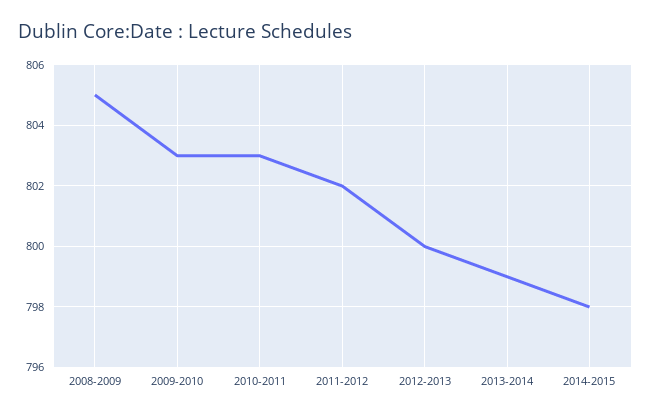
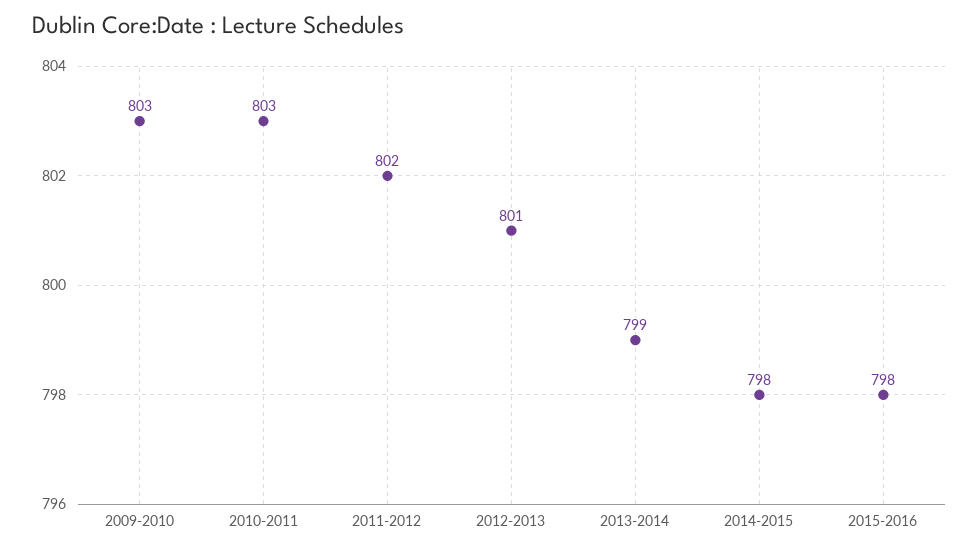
2008-2009: 805 -> none
2012-2013: 800 -> 801
2015-2016: none -> 798

